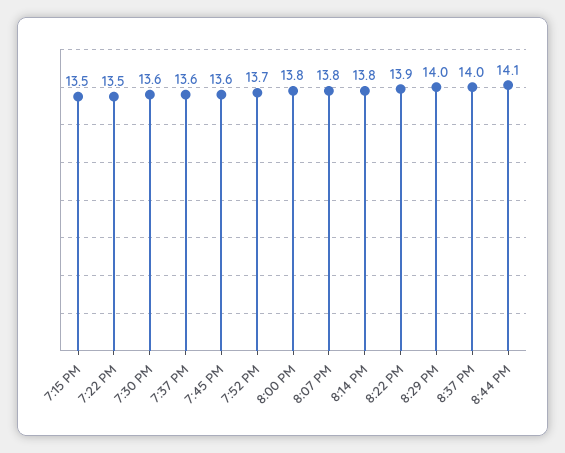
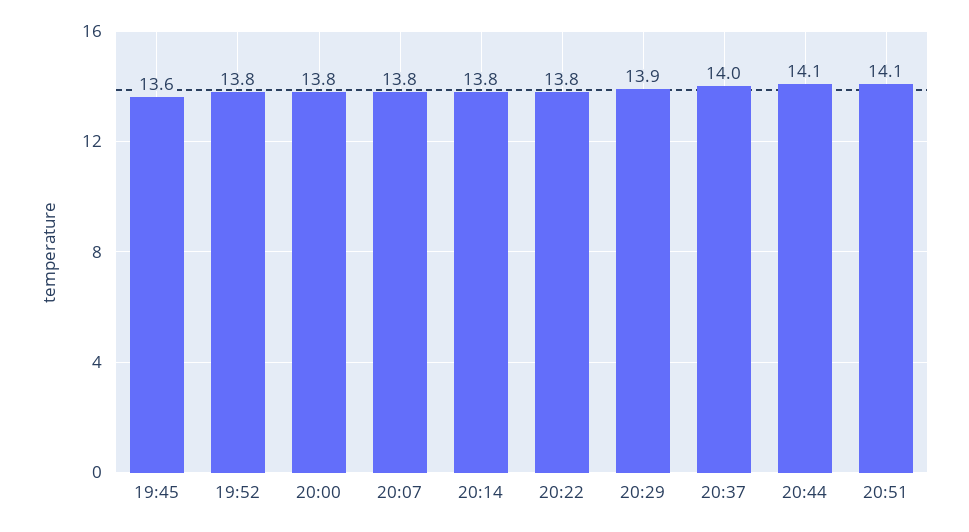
7:15 PM: 13.5 -> none
7:22 PM: 13.5 -> none
7:30 PM: 13.6 -> none
7:37 PM: 13.6 -> none
7:52 PM: 13.7 -> 13.8
8:22 PM: 13.9 -> 13.8
8:29 PM: 14 -> 13.9
20:51: none -> 14.1

